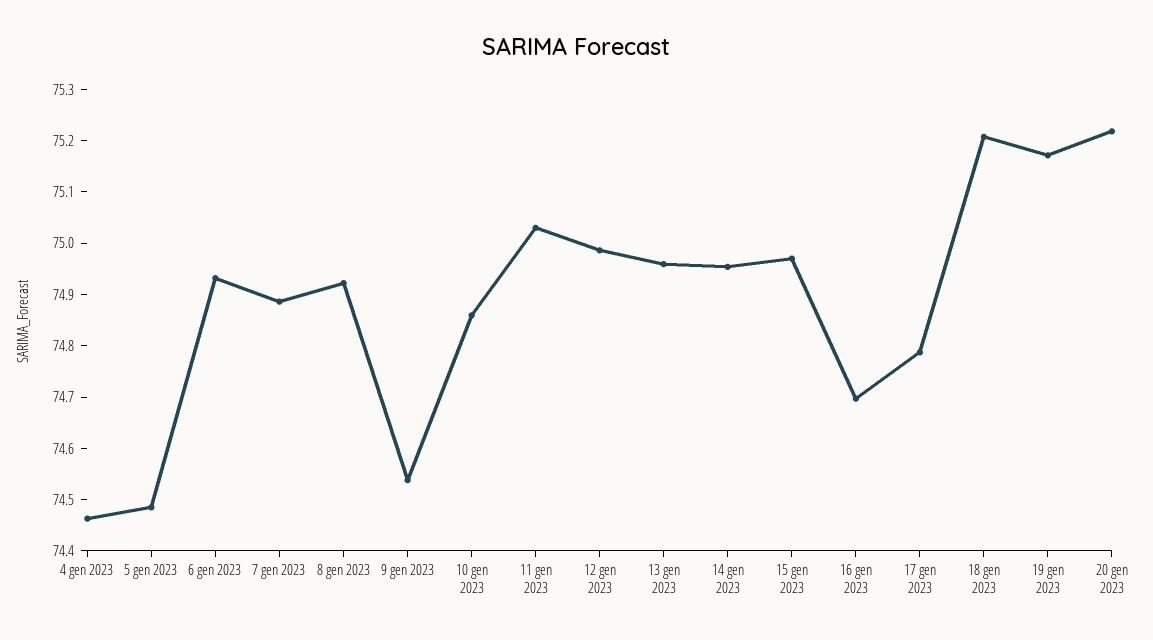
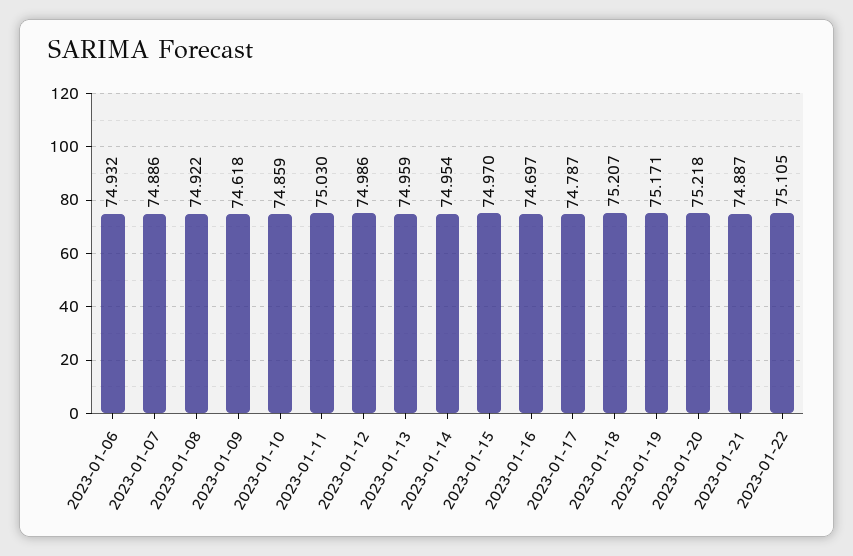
4 gen 2023: 74.46 -> none
5 gen 2023: 74.48 -> none
9 gen 2023: 74.54 -> 74.618
2023-01-21: none -> 74.887
2023-01-22: none -> 75.105

